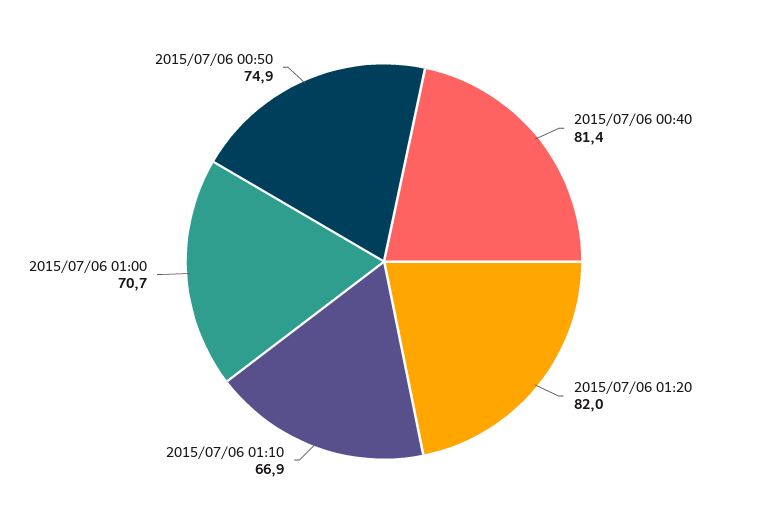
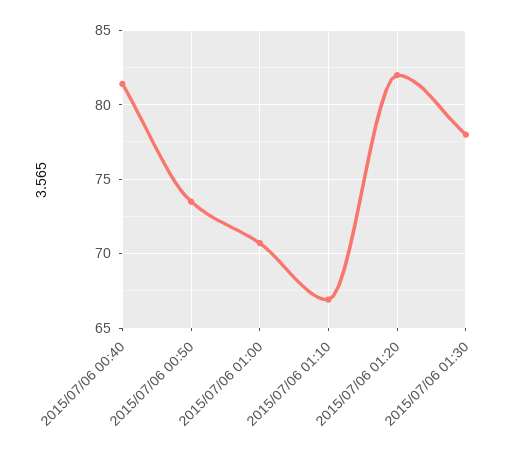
2015/07/06 00:50: 74.9 -> 73.5
2015/07/06 01:30: none -> 78

